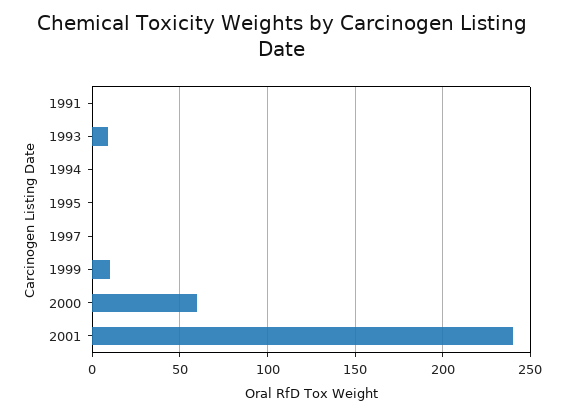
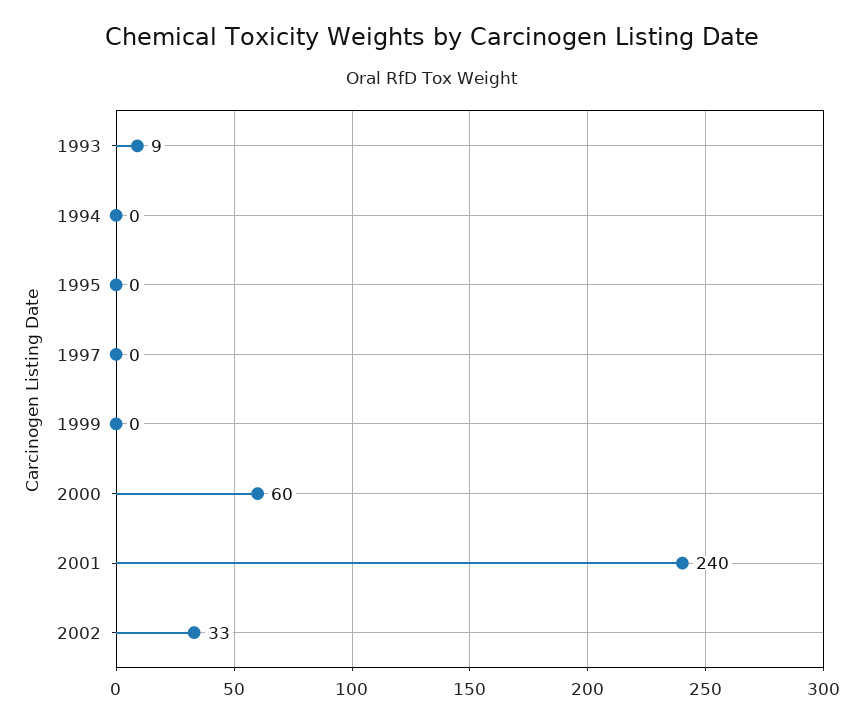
1991: 0 -> none
1999: 10 -> 0
2002: none -> 33

